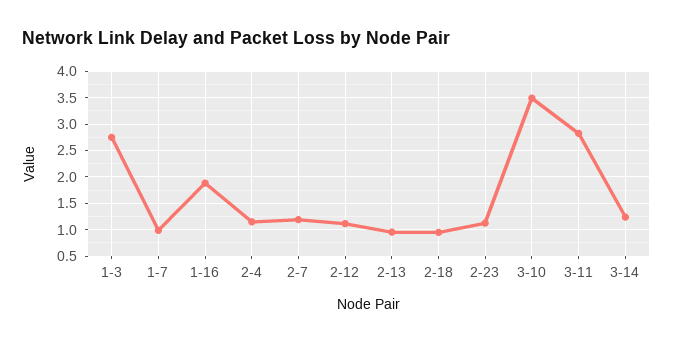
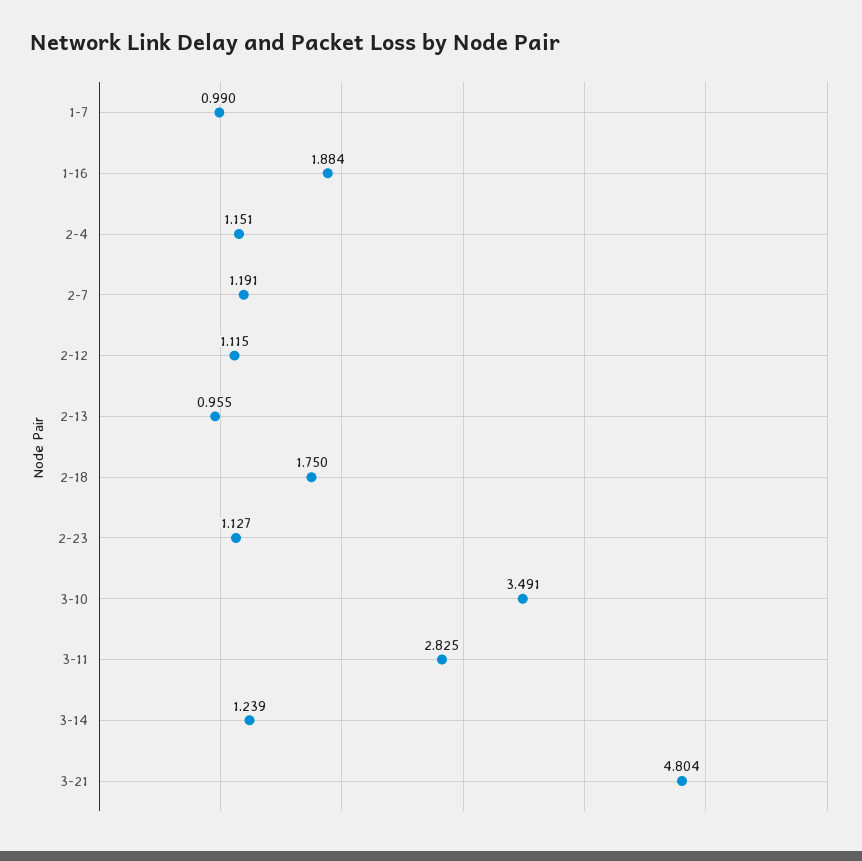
1-3: 2.75 -> none
2-18: 1 -> 1.75
3-21: none -> 4.804

